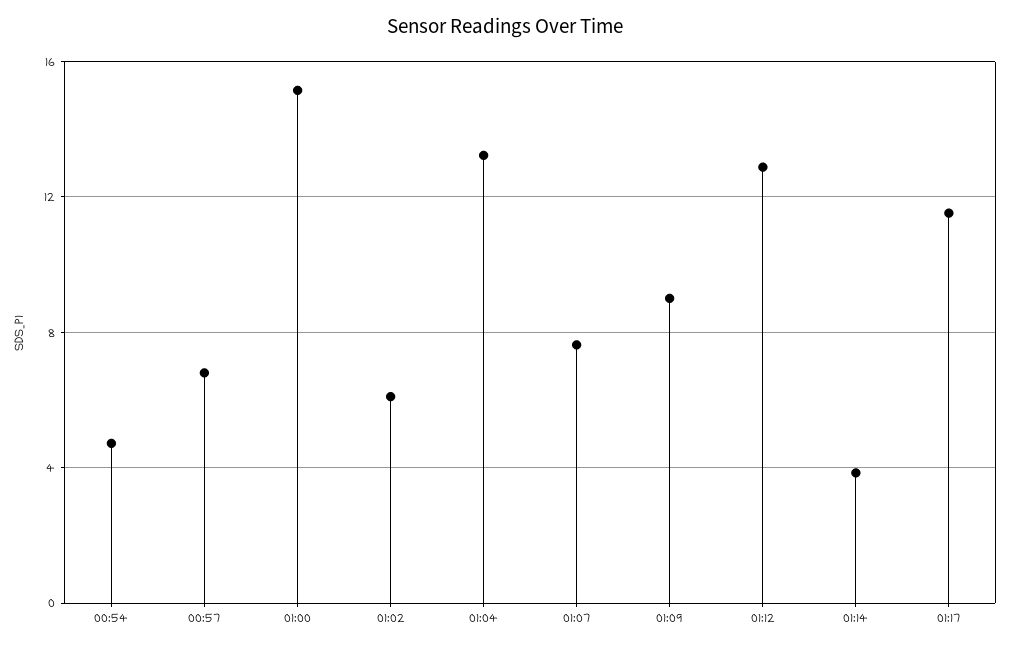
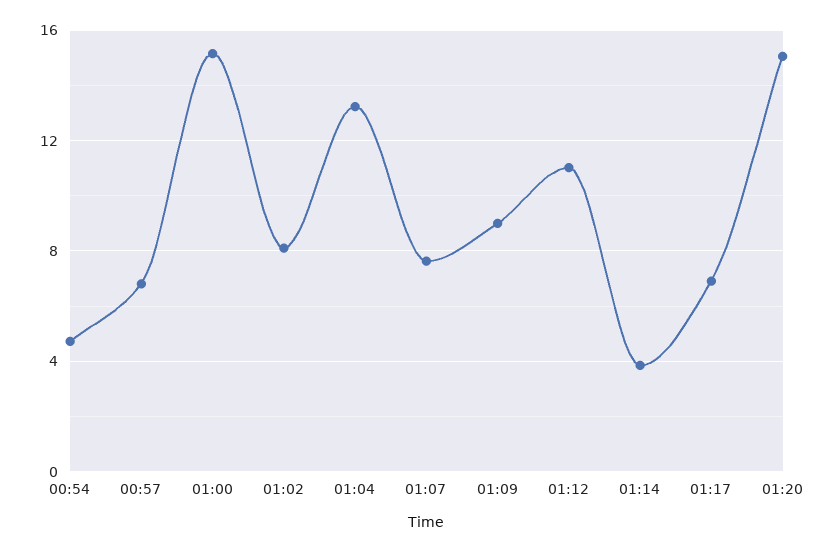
01:02: 6 -> 8
01:12: 13 -> 11
01:17: 11.5 -> 7
01:20: none -> 15

